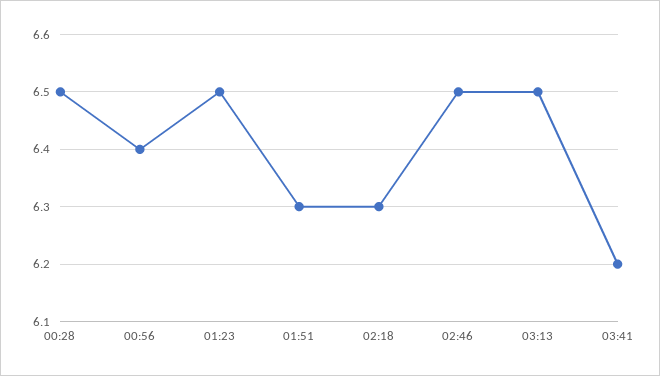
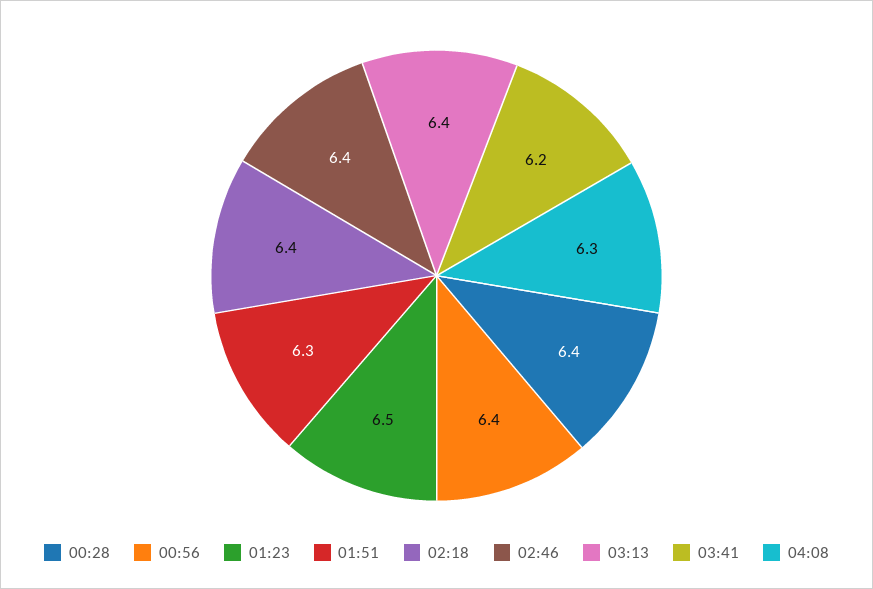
00:28: 6.5 -> 6.4
02:18: 6.3 -> 6.4
02:46: 6.5 -> 6.4
03:13: 6.5 -> 6.4
04:08: none -> 6.3

